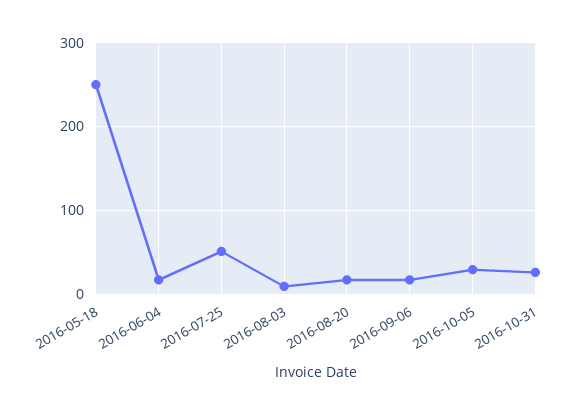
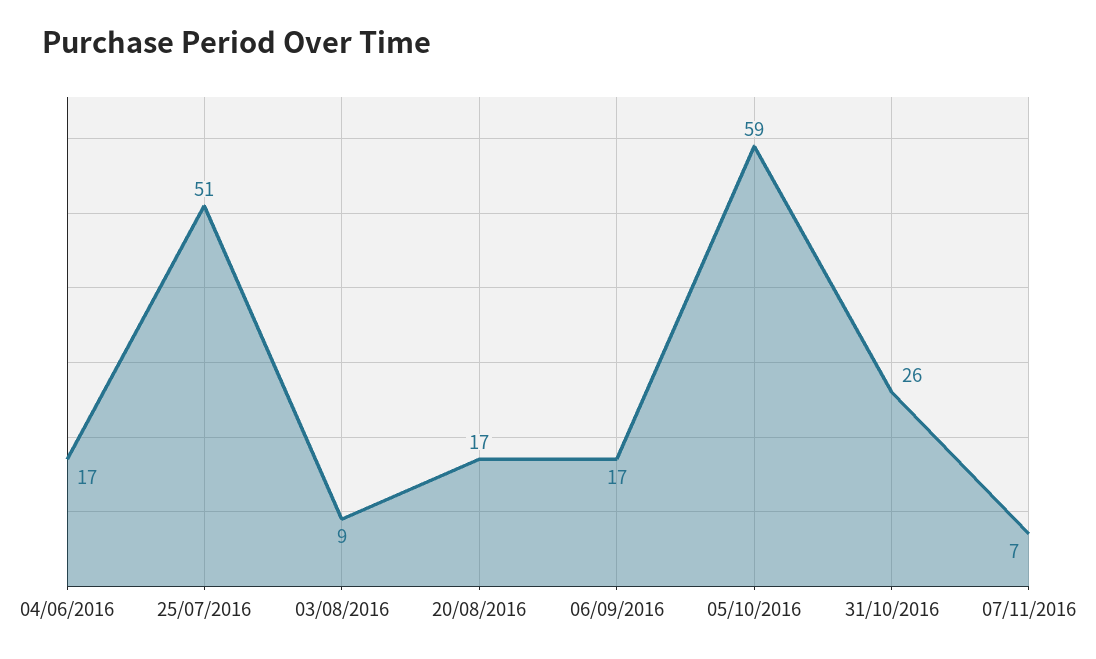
2016-05-18: 250 -> none
2016-10-05: 30 -> 59
07/11/2016: none -> 7

